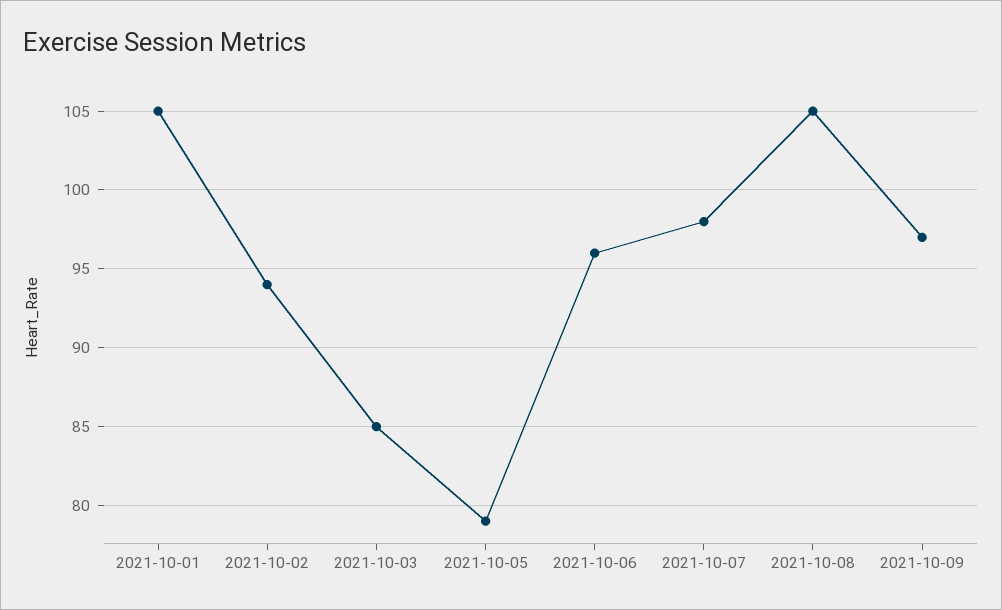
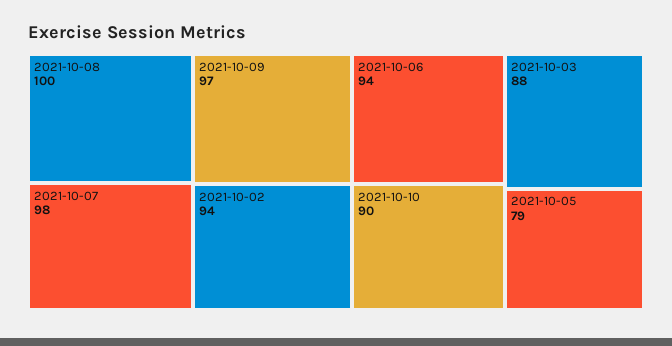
2021-10-01: 105 -> none
2021-10-03: 85 -> 88
2021-10-06: 96 -> 94
2021-10-08: 105 -> 100
2021-10-10: none -> 90

